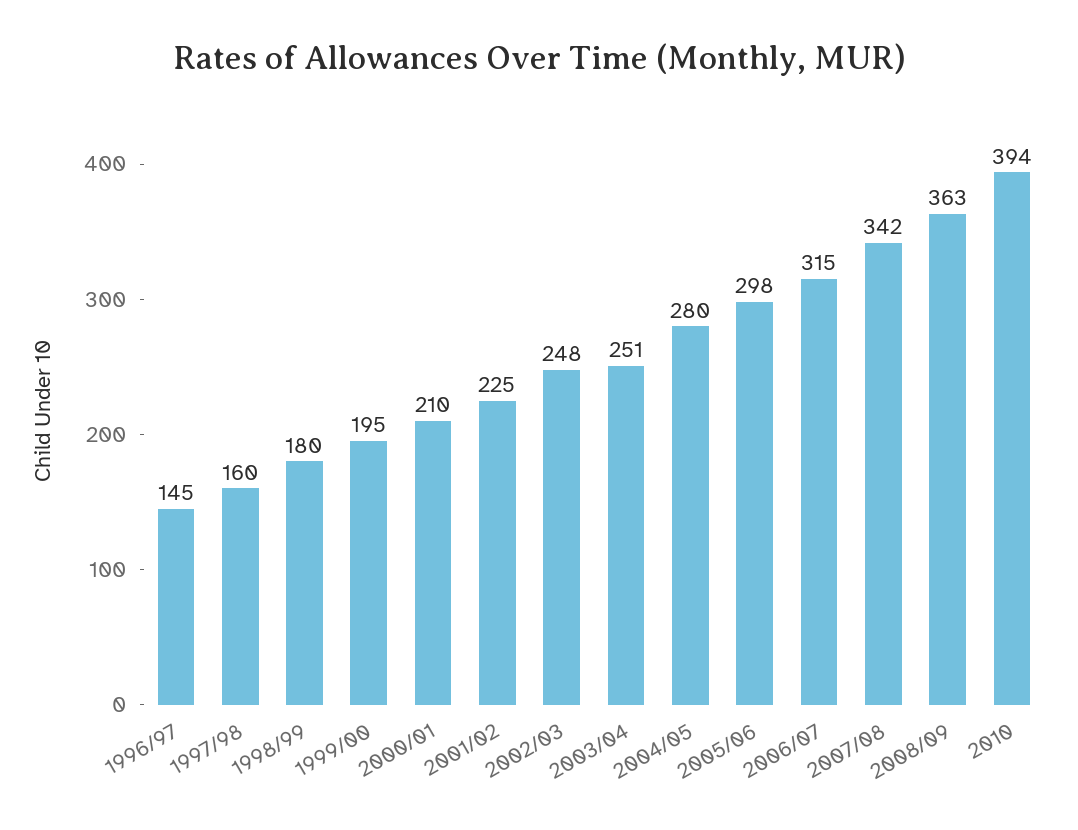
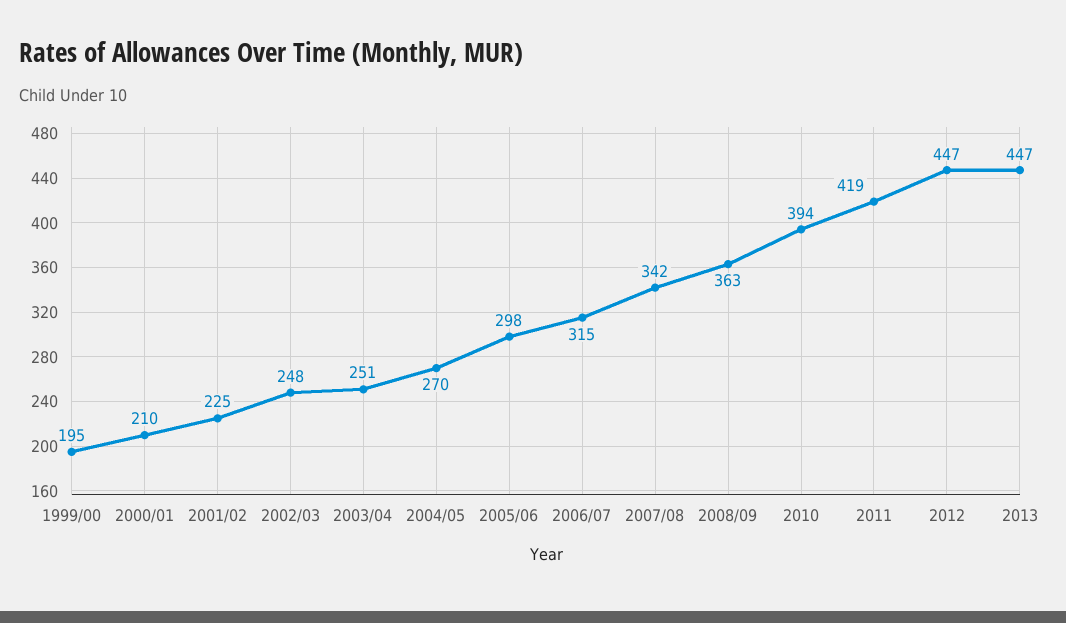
1996/97: 145 -> none
1997/98: 160 -> none
1998/99: 180 -> none
2004/05: 280 -> 270
2011: none -> 419
2012: none -> 447
2013: none -> 447

